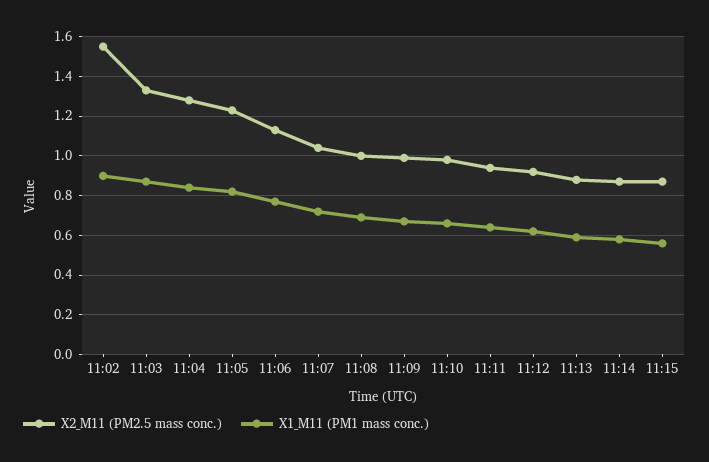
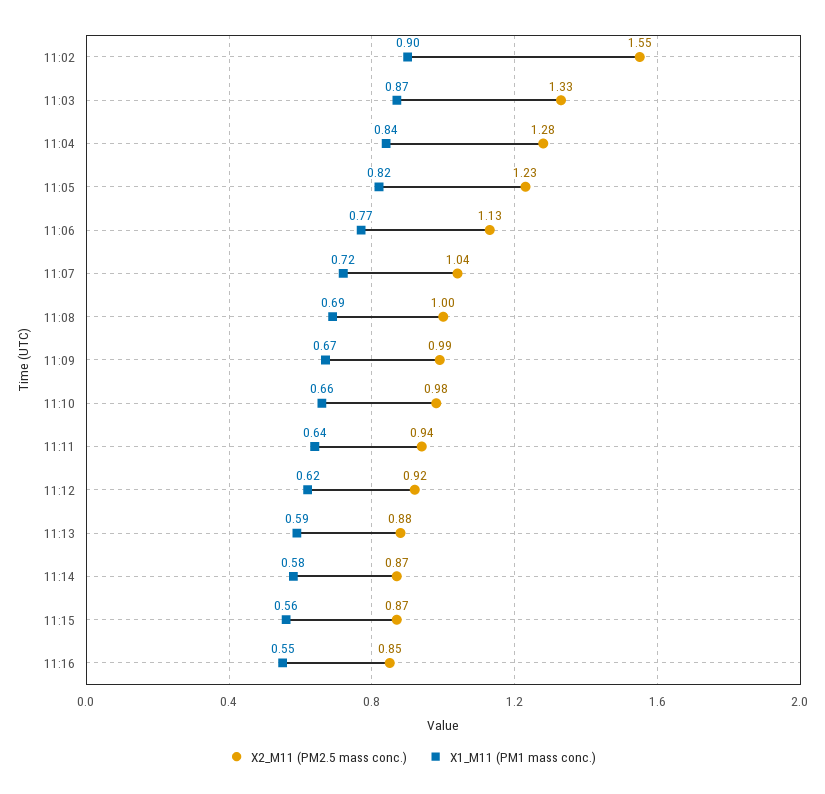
X2_M11 (PM2.5 mass conc.), 11:16: none -> 0.85
X1_M11 (PM1 mass conc.), 11:16: none -> 0.55

